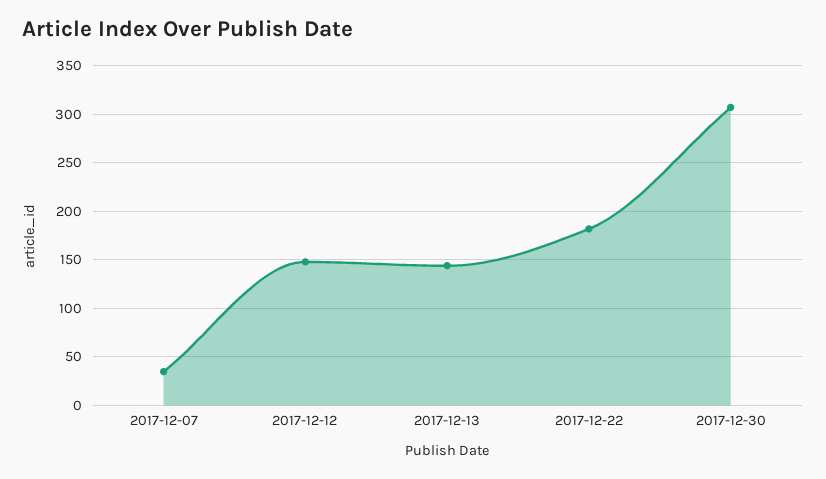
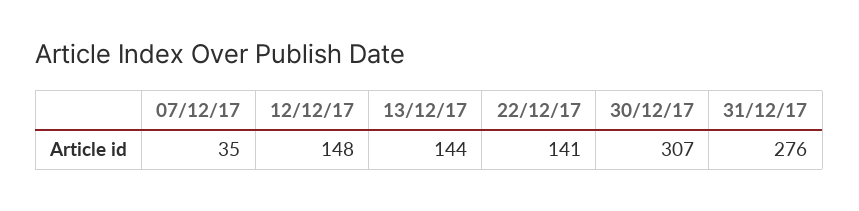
2017-12-22: 180 -> 141
31/12/17: none -> 276

